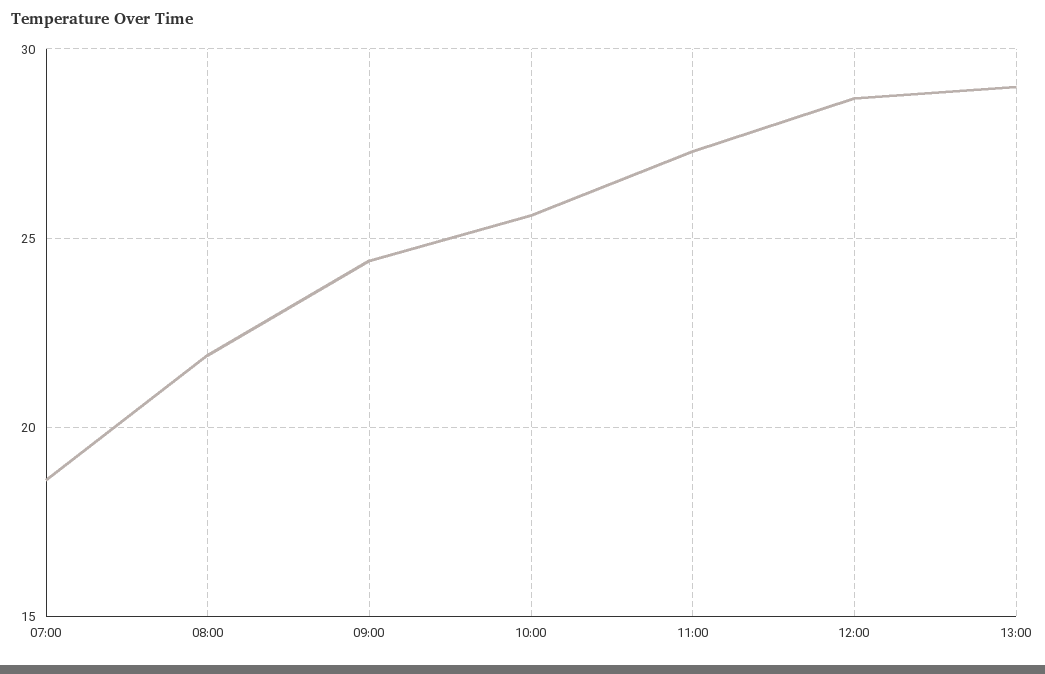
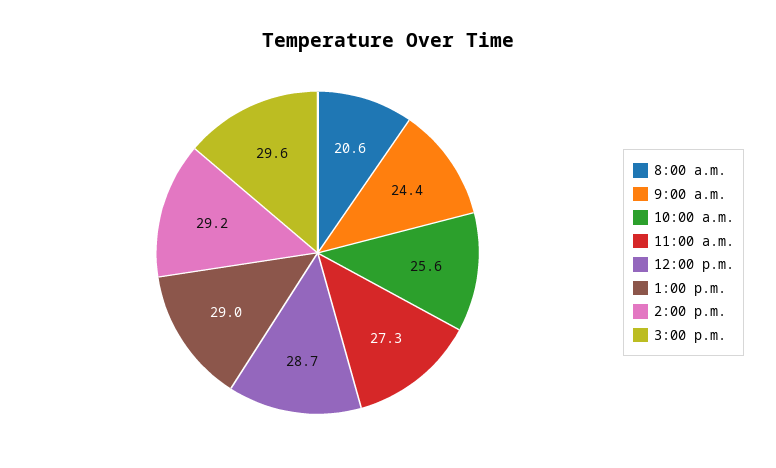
07:00: 18.5 -> none
08:00: 22 -> 20.6
2:00 p.m.: none -> 29.2
3:00 p.m.: none -> 29.6

